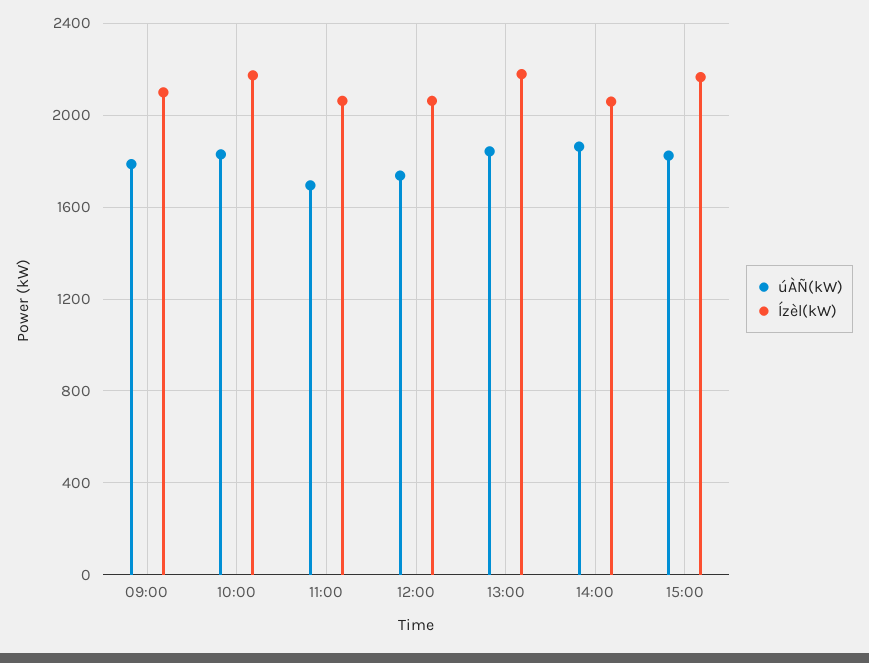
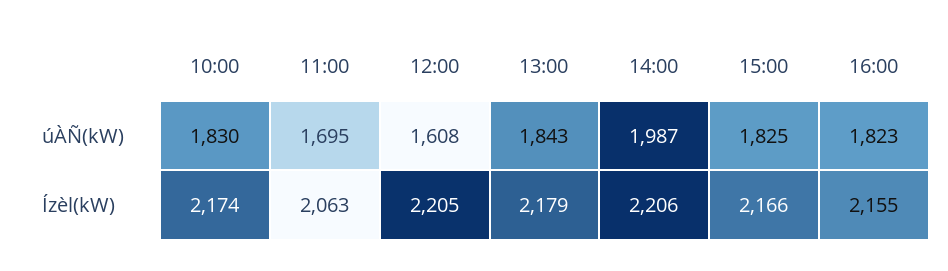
úÀÑ(kW), 09:00: 1800 -> none
Ízèl(kW), 09:00: 2100 -> none
úÀÑ(kW), 12:00: 1750 -> 1608
Ízèl(kW), 12:00: 2050 -> 2205
úÀÑ(kW), 14:00: 1850 -> 1987
Ízèl(kW), 14:00: 2050 -> 2206
úÀÑ(kW), 16:00: none -> 1823
Ízèl(kW), 16:00: none -> 2155

